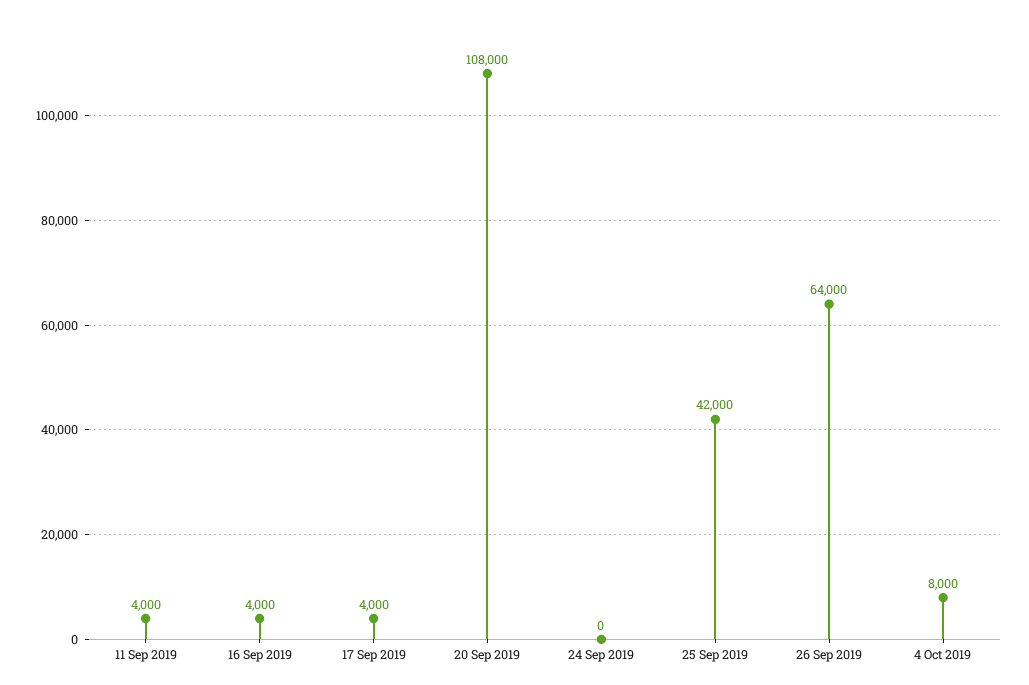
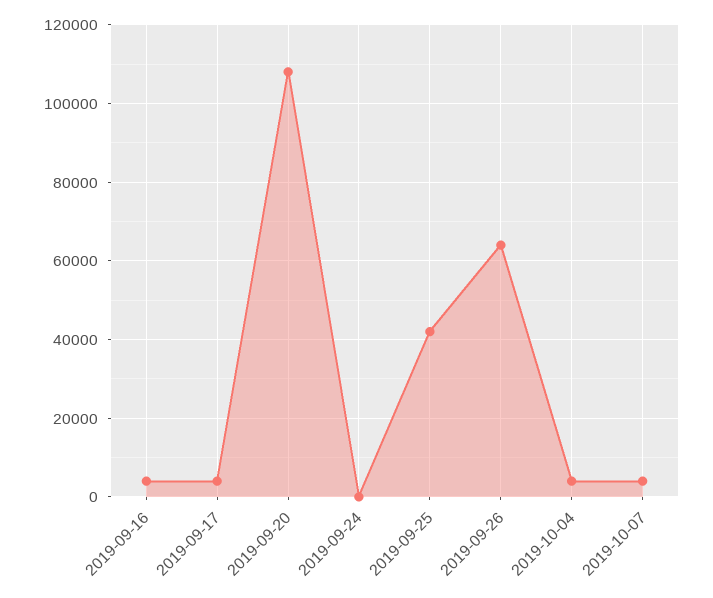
11 Sep 2019: 4000 -> none
4 Oct 2019: 8000 -> 4000
2019-10-07: none -> 4000

